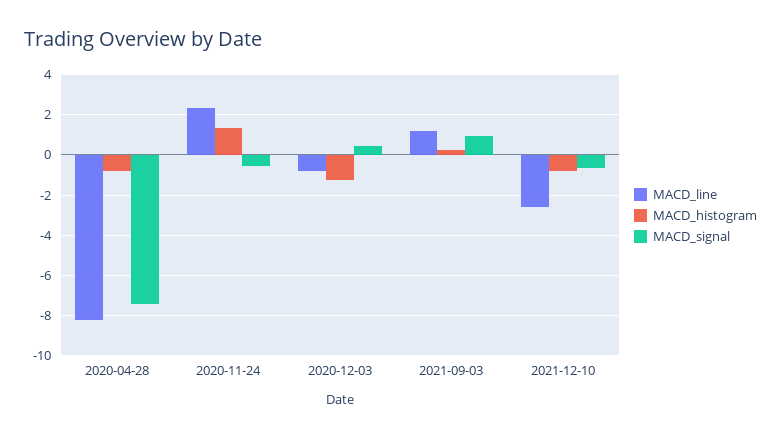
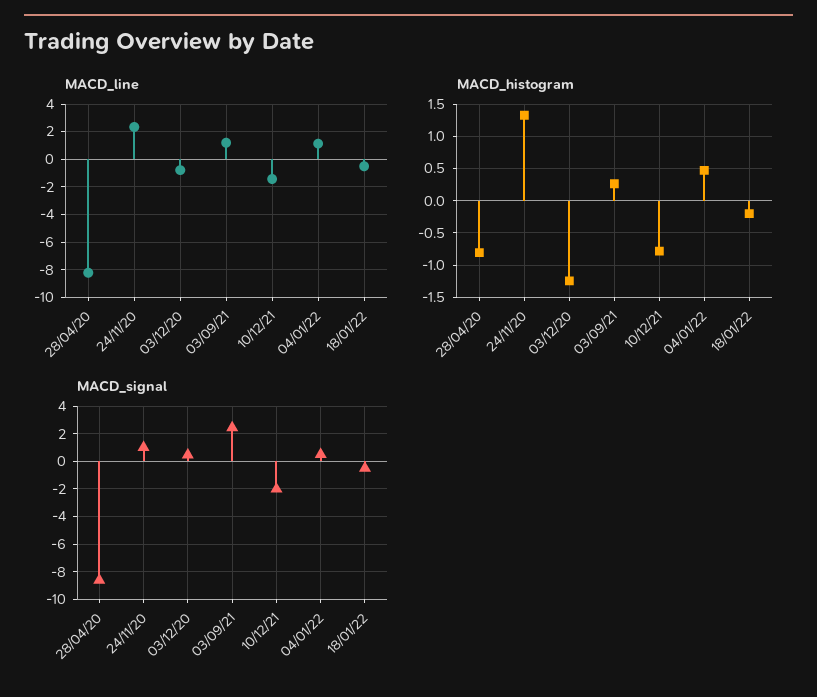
MACD_signal, 2020-04-28: -7.5 -> -8.5
MACD_signal, 2020-11-24: -0.5 -> 1
MACD_signal, 2021-09-03: 1 -> 2.5
MACD_line, 2021-12-10: -2.5 -> -1.5
MACD_signal, 2021-12-10: -0.5 -> -2
MACD_line, 04/01/22: none -> 1
MACD_line, 18/01/22: none -> -0.5
MACD_histogram, 04/01/22: none -> 0.5
MACD_histogram, 18/01/22: none -> -0.2
MACD_signal, 04/01/22: none -> 0.5
MACD_signal, 18/01/22: none -> -0.5

